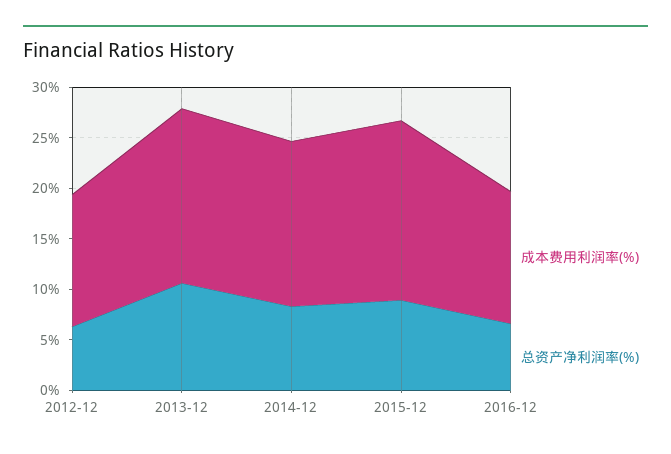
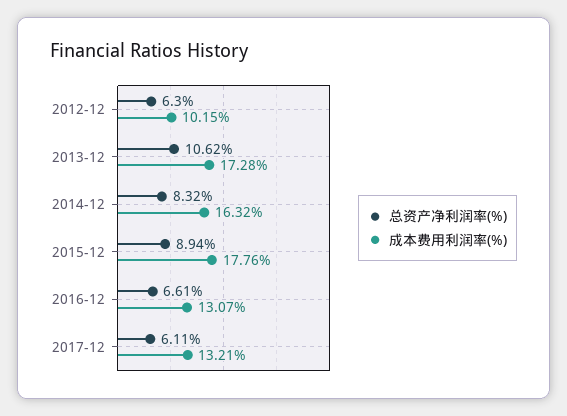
成本费用利润率(%), 2012-12: 13 -> 10.15
总资产净利润率(%), 2017-12: none -> 6.11
成本费用利润率(%), 2017-12: none -> 13.21

